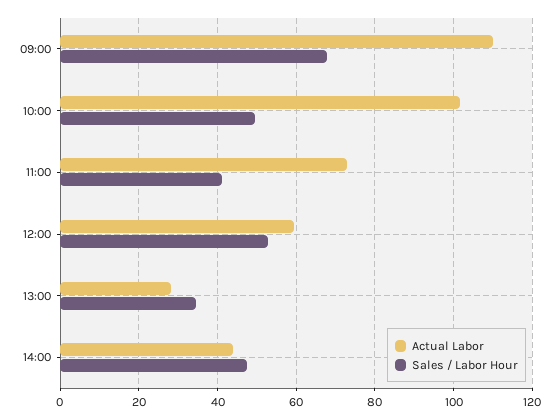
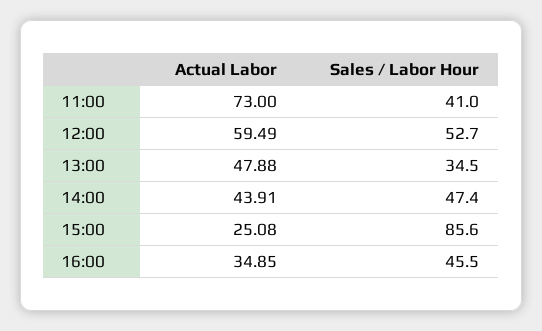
Actual Labor, 09:00: 110 -> none
Sales / Labor Hour, 09:00: 68 -> none
Actual Labor, 10:00: 102 -> none
Sales / Labor Hour, 10:00: 50 -> none
Actual Labor, 13:00: 28 -> 47.88
Actual Labor, 15:00: none -> 25.08
Sales / Labor Hour, 15:00: none -> 85.6
Actual Labor, 16:00: none -> 34.85
Sales / Labor Hour, 16:00: none -> 45.5

